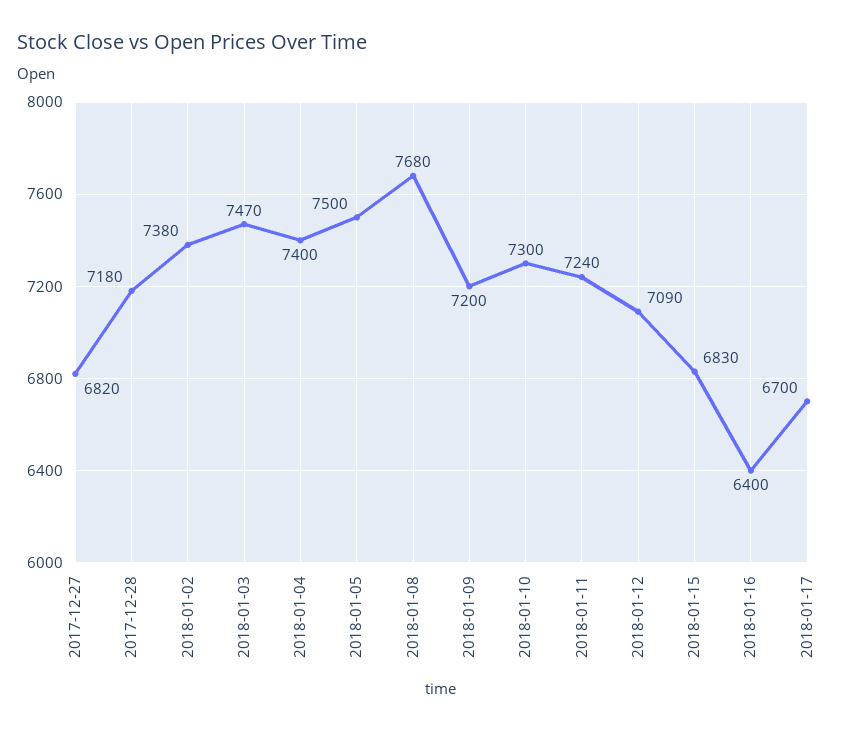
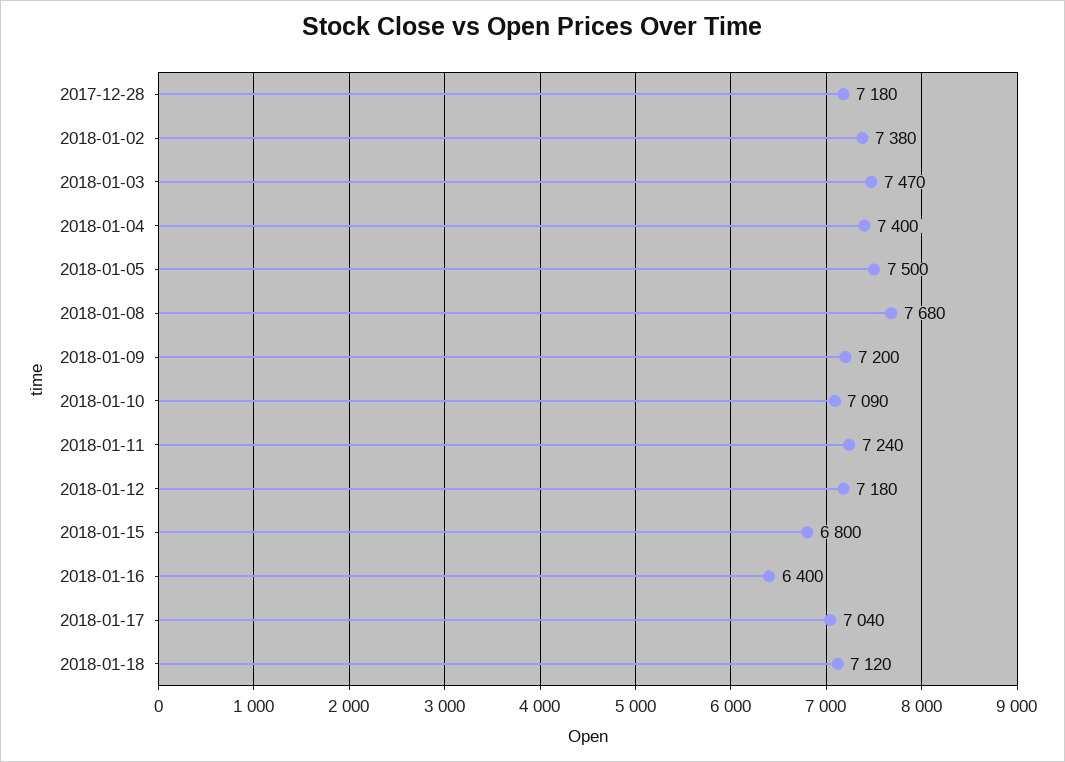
2017-12-27: 6820 -> none
2018-01-10: 7300 -> 7090
2018-01-12: 7090 -> 7180
2018-01-15: 6830 -> 6800
2018-01-17: 6700 -> 7040
2018-01-18: none -> 7120

